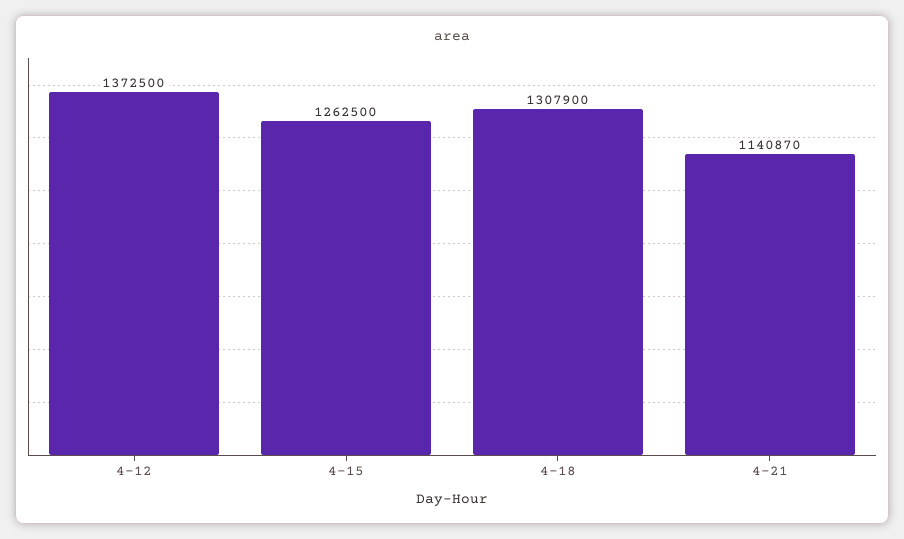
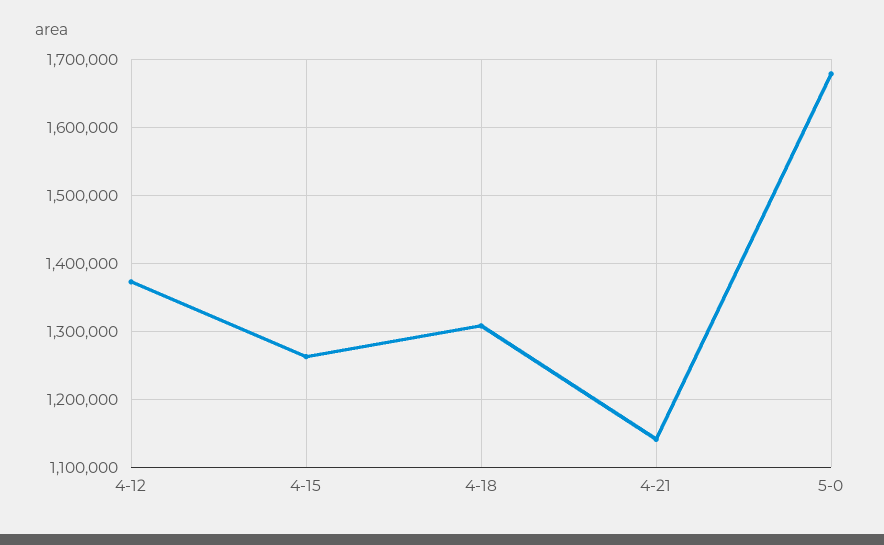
5-0: none -> 1680000

